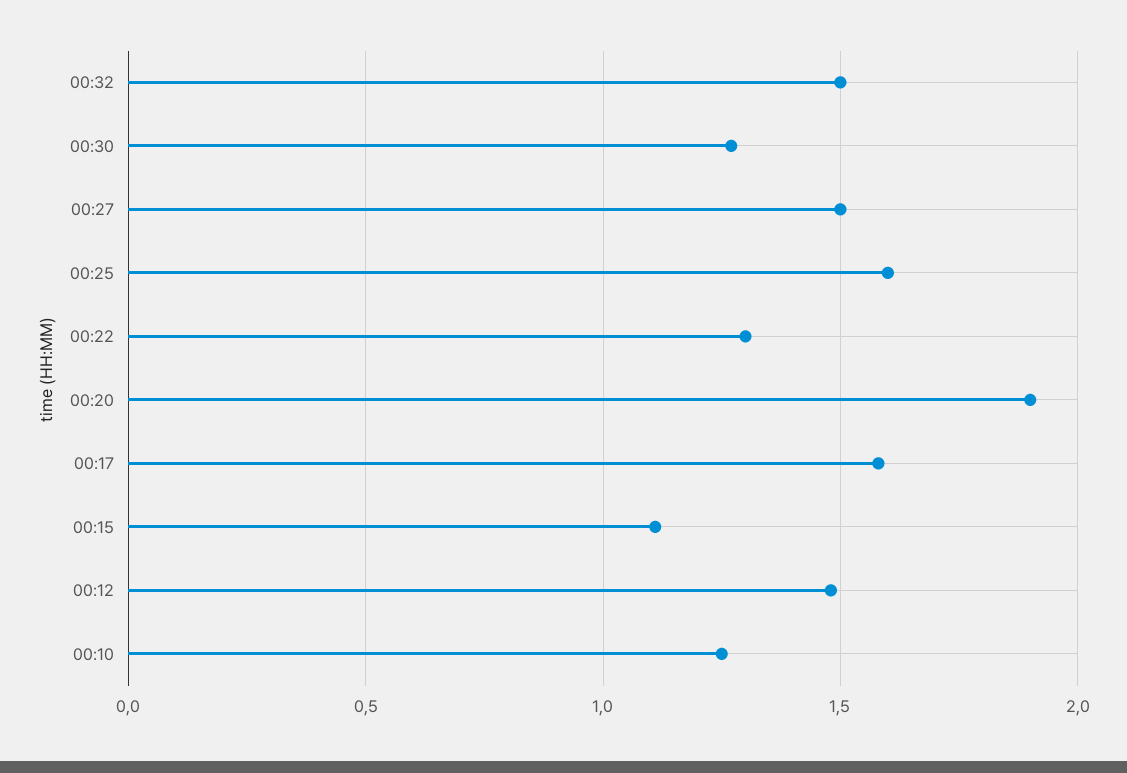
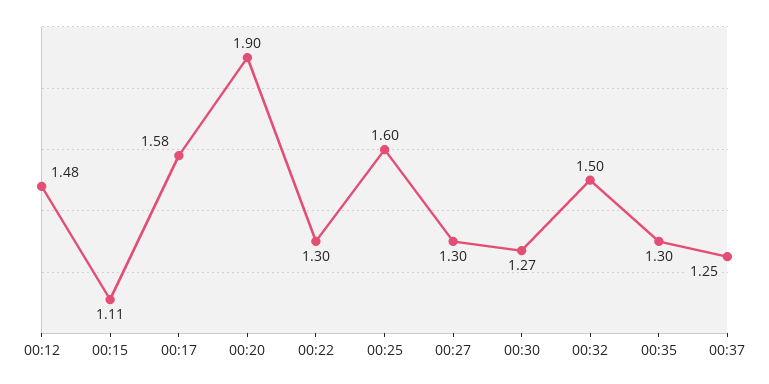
00:27: 1.5 -> 1.3
00:10: 1.25 -> none
00:35: none -> 1.3
00:37: none -> 1.25

